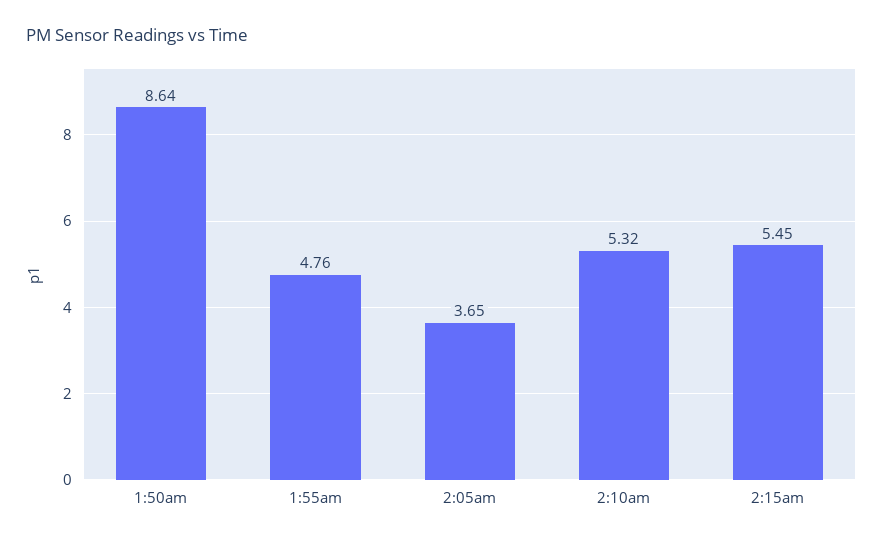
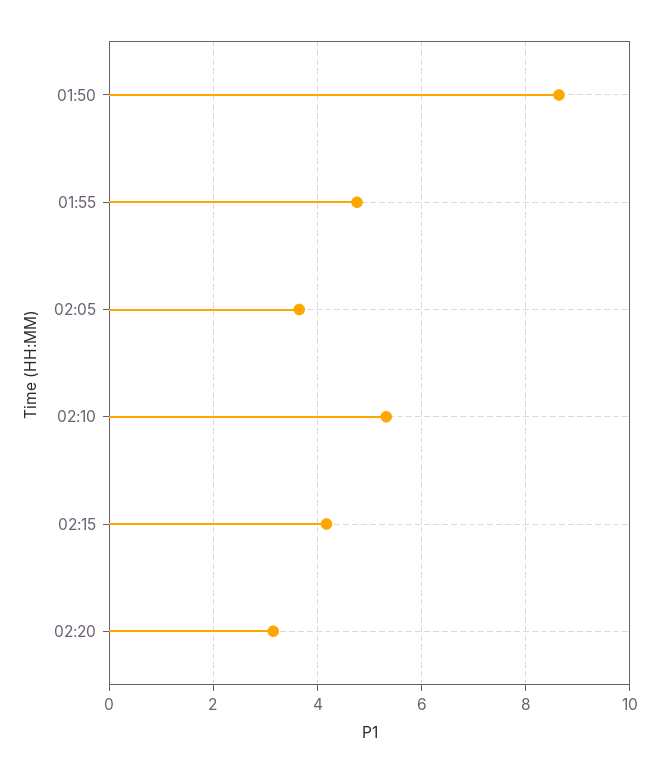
2:15am: 5.45 -> 4.2
02:20: none -> 3.2

